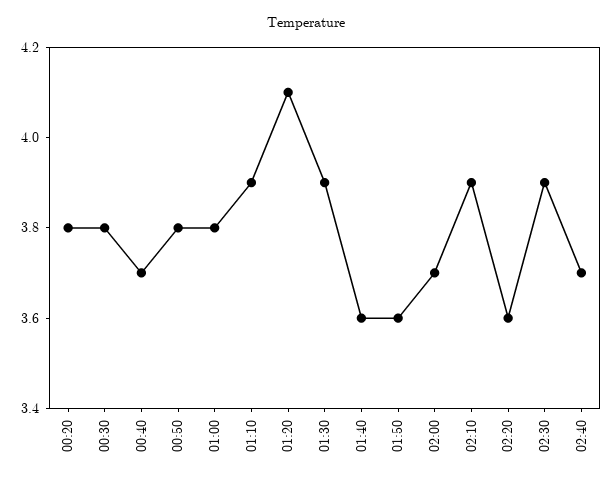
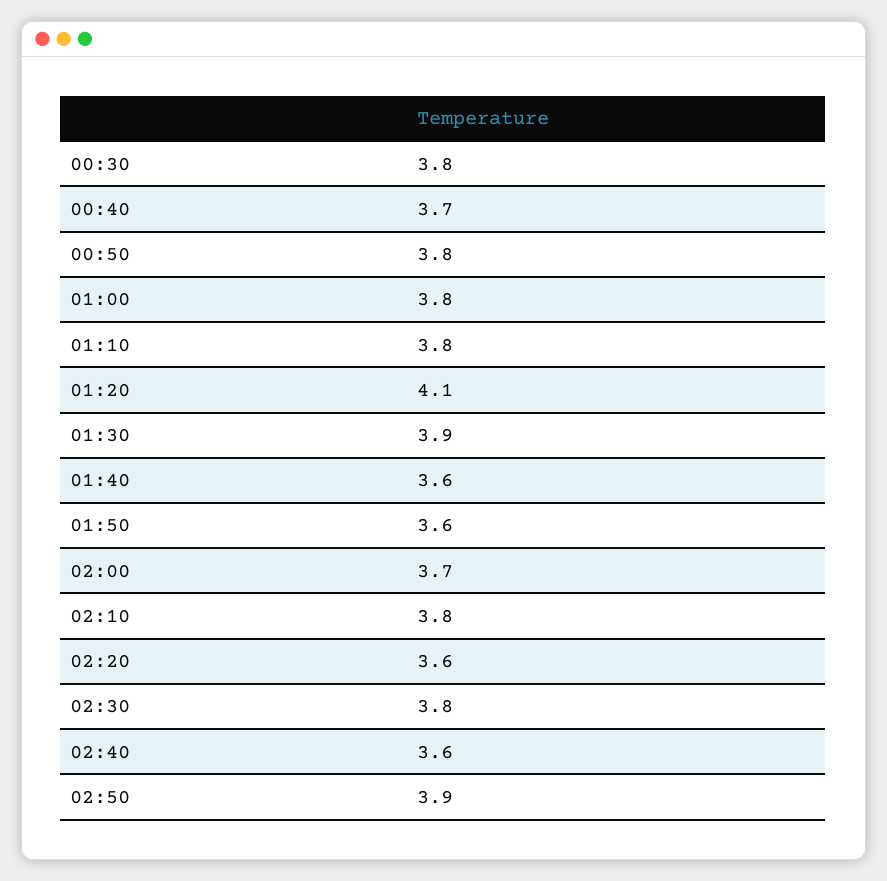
00:20: 3.8 -> none
01:10: 3.9 -> 3.8
02:10: 3.9 -> 3.8
02:30: 3.9 -> 3.8
02:40: 3.7 -> 3.6
02:50: none -> 3.9

